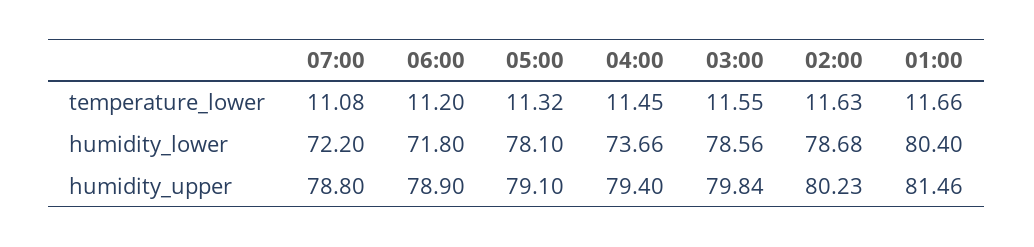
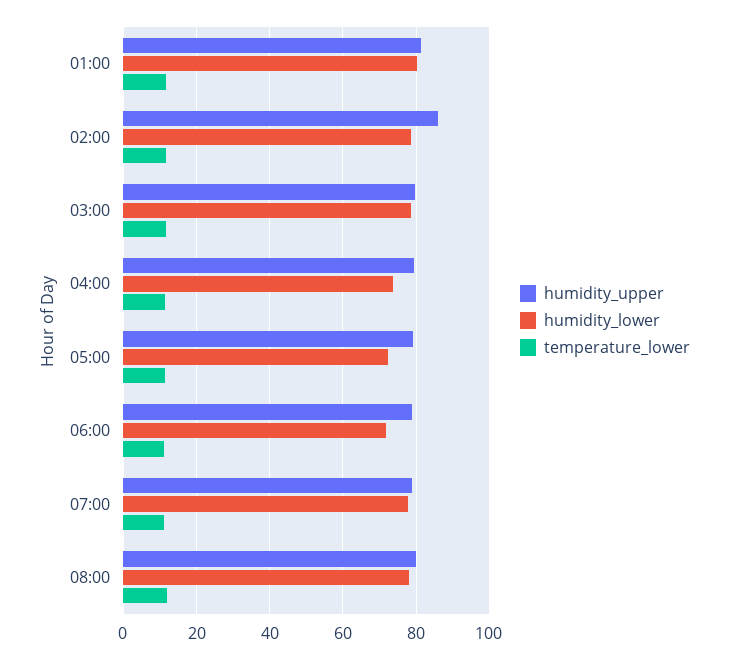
humidity_lower, 07:00: 72.2 -> 78
humidity_lower, 05:00: 78.1 -> 72
humidity_upper, 02:00: 80.23 -> 86
humidity_upper, 08:00: none -> 80
humidity_lower, 08:00: none -> 78
temperature_lower, 08:00: none -> 12

